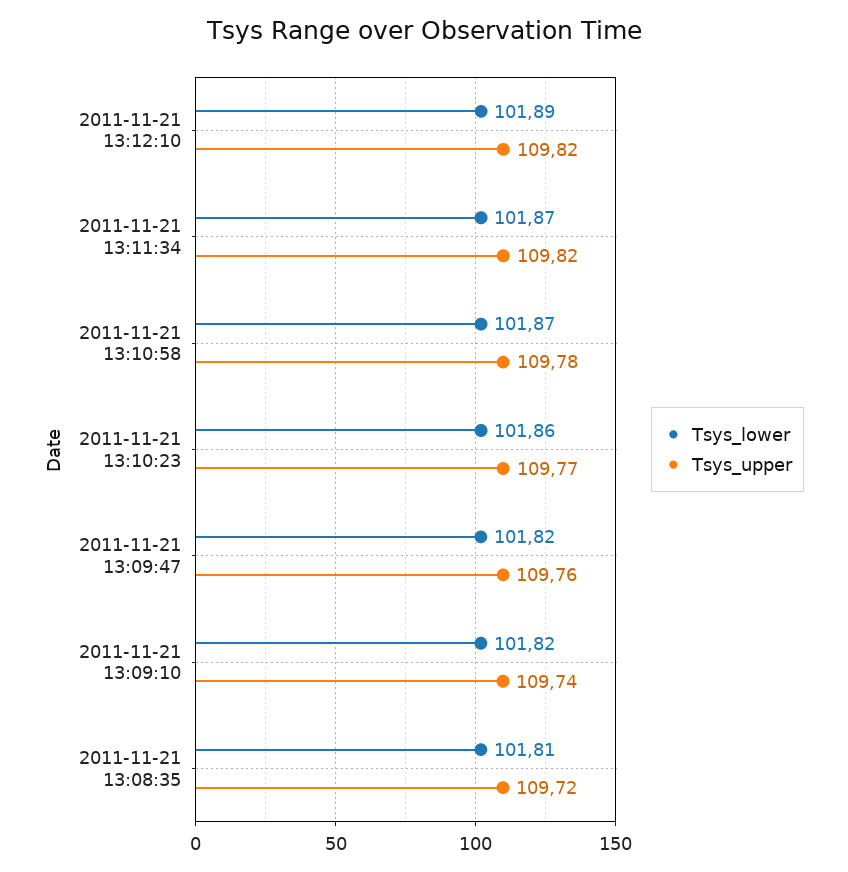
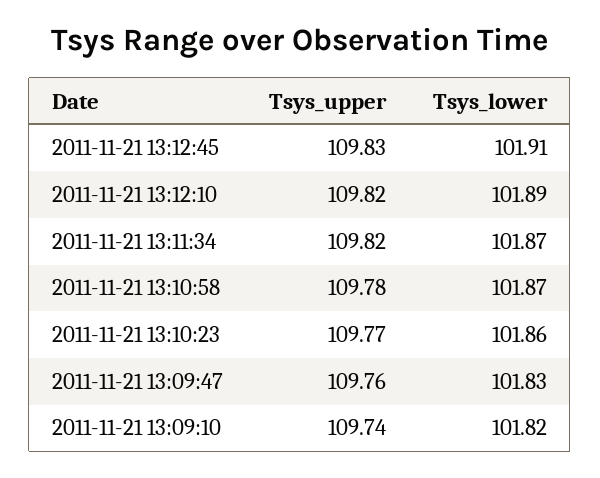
Tsys_lower, 2011-11-21 13:09:47: 101.82 -> 101.83
Tsys_lower, 2011-11-21 13:08:35: 101.81 -> none
Tsys_upper, 2011-11-21 13:08:35: 109.72 -> none
Tsys_upper, 2011-11-21 13:12:45: none -> 109.83
Tsys_lower, 2011-11-21 13:12:45: none -> 101.91

